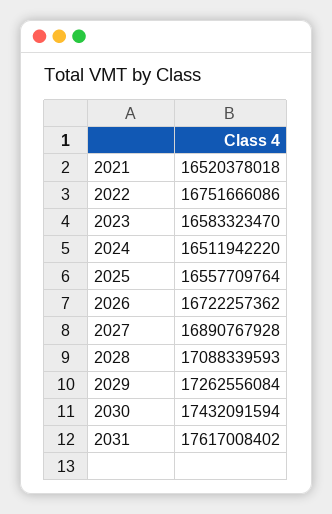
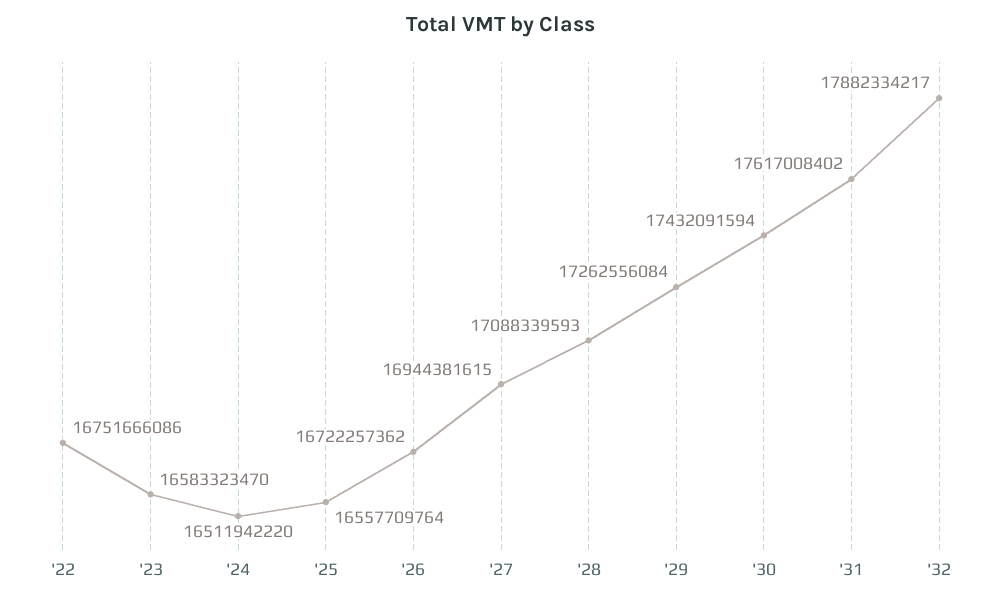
2021: 16520378018 -> none
2027: 16890767928 -> 16944381615
'32: none -> 17882334217

